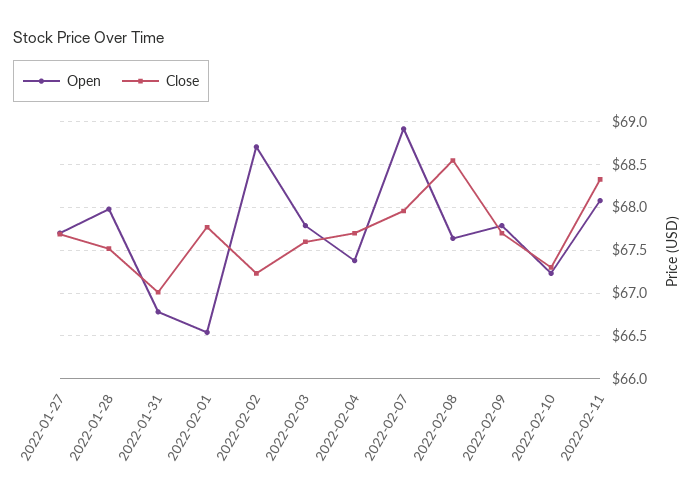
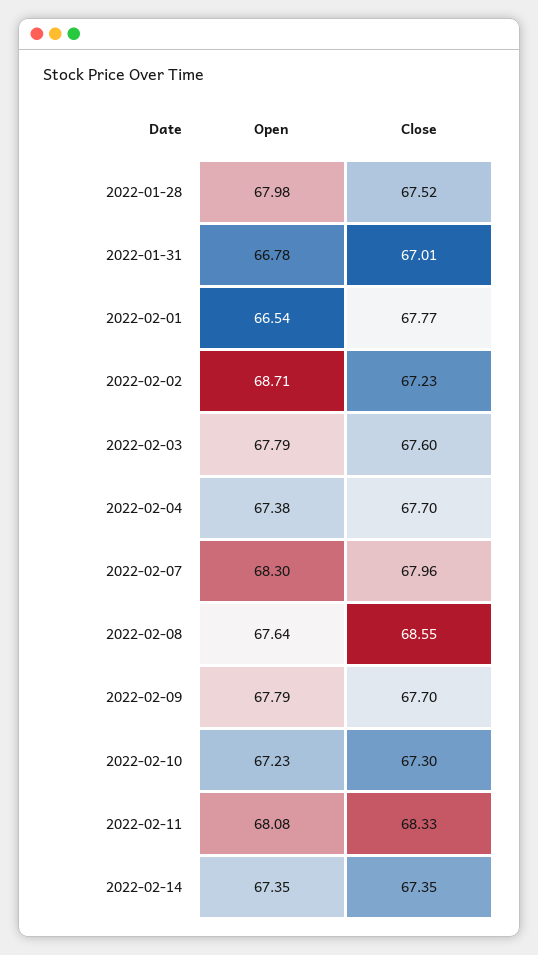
Open, 2022-01-27: 67.7 -> none
Close, 2022-01-27: 67.7 -> none
Open, 2022-02-07: 68.9 -> 68.3
Open, 2022-02-14: none -> 67.35
Close, 2022-02-14: none -> 67.35

